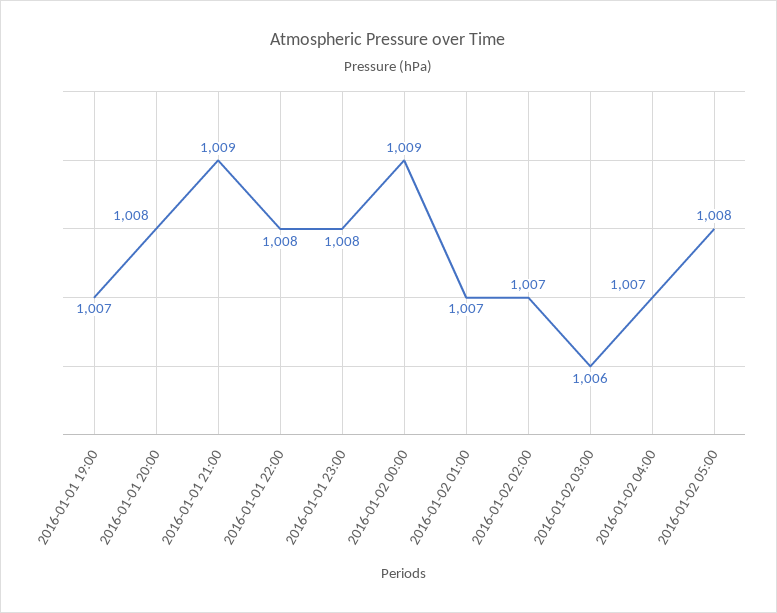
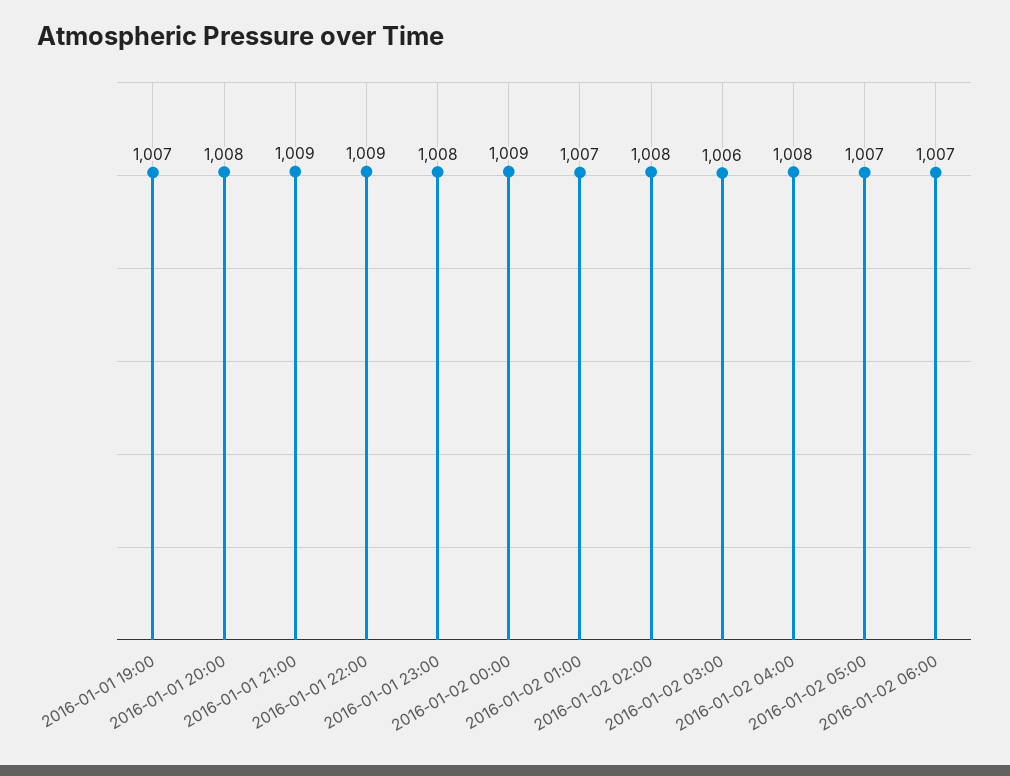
2016-01-01 22:00: 1008 -> 1009
2016-01-02 02:00: 1007 -> 1008
2016-01-02 04:00: 1007 -> 1008
2016-01-02 05:00: 1008 -> 1007
2016-01-02 06:00: none -> 1007

